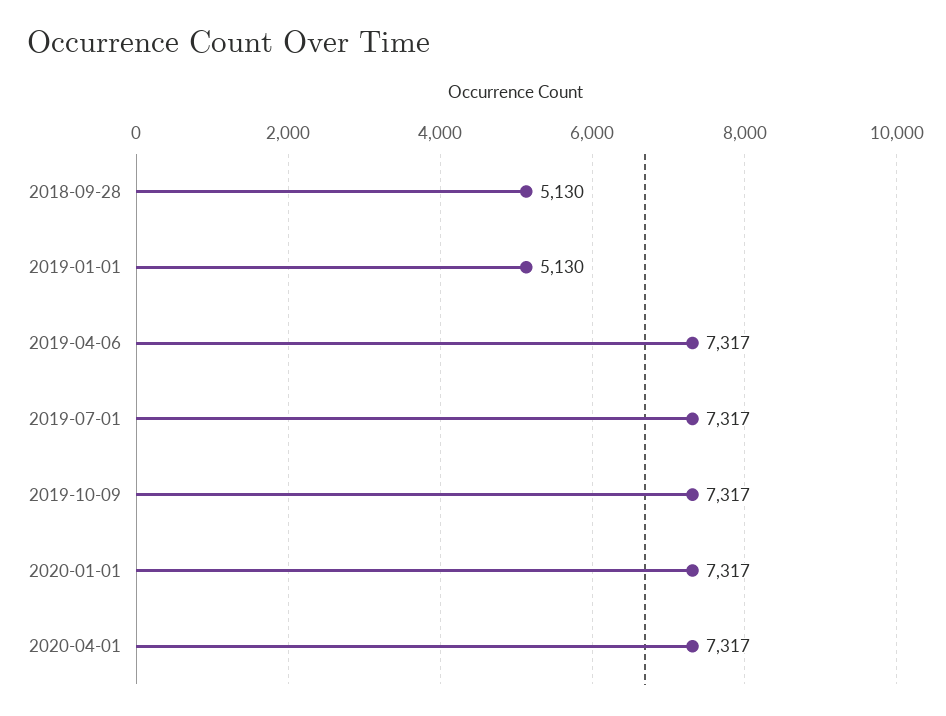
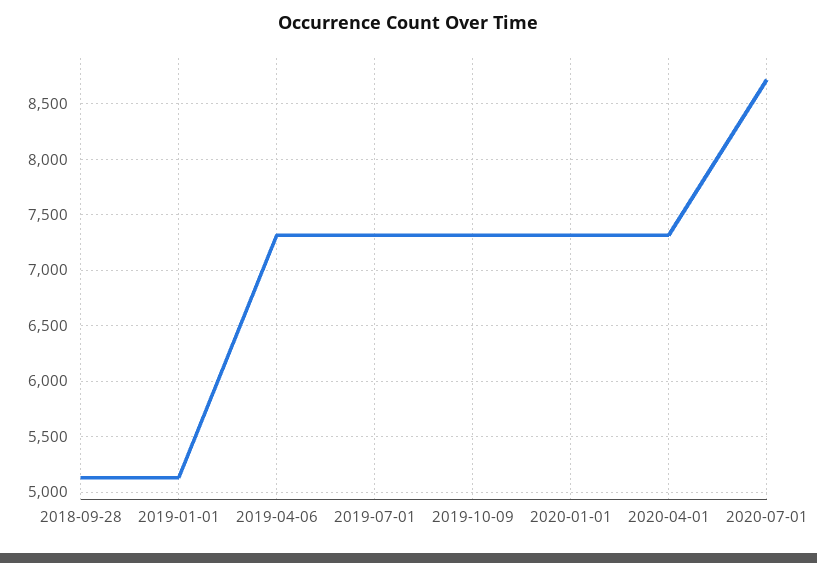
2020-07-01: none -> 8700

